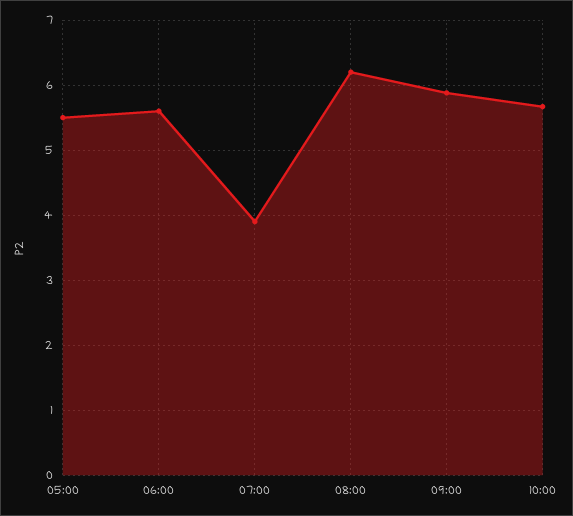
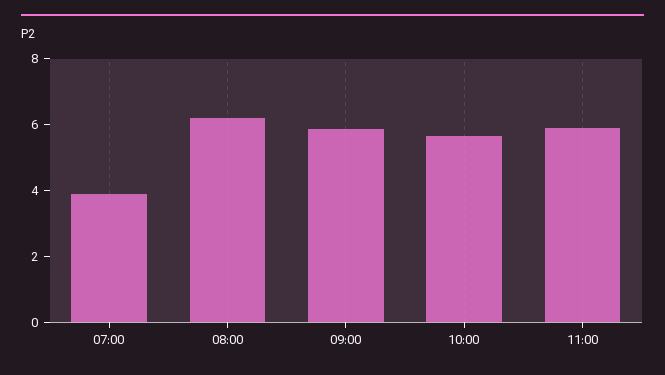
05:00: 5.5 -> none
06:00: 5.6 -> none
11:00: none -> 6

